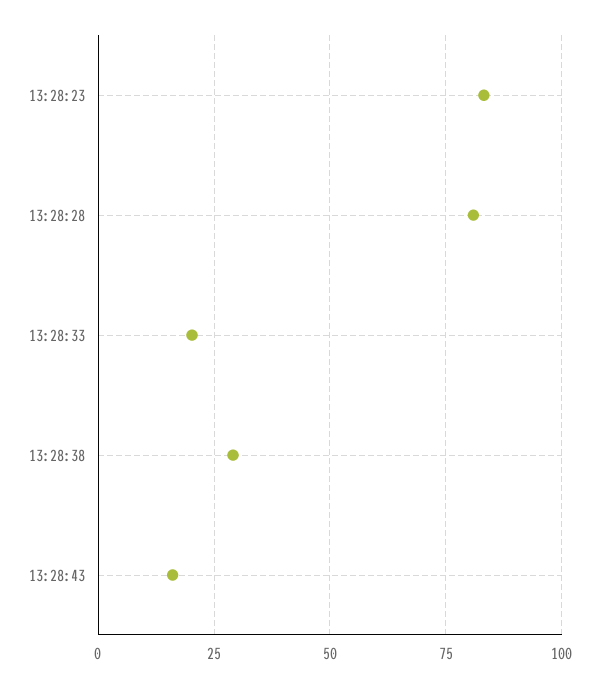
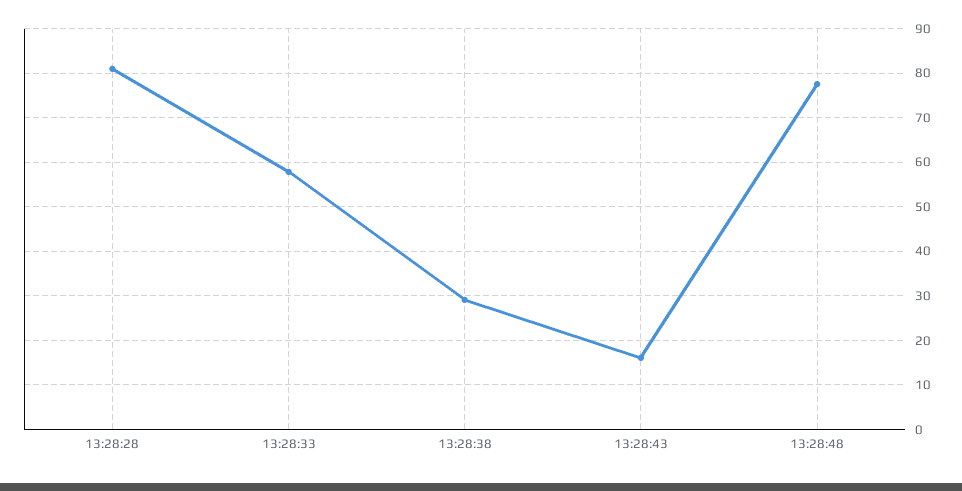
13:28:23: 82.5 -> none
13:28:33: 20 -> 58
13:28:48: none -> 78

